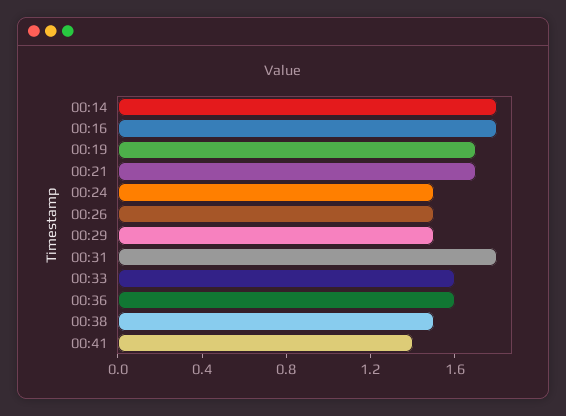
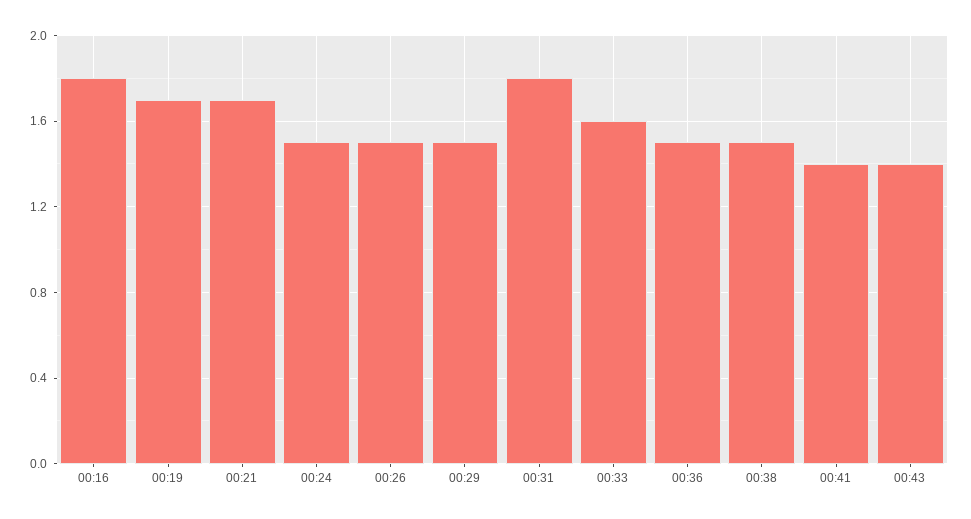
00:14: 1.8 -> none
00:36: 1.6 -> 1.5
00:43: none -> 1.4

